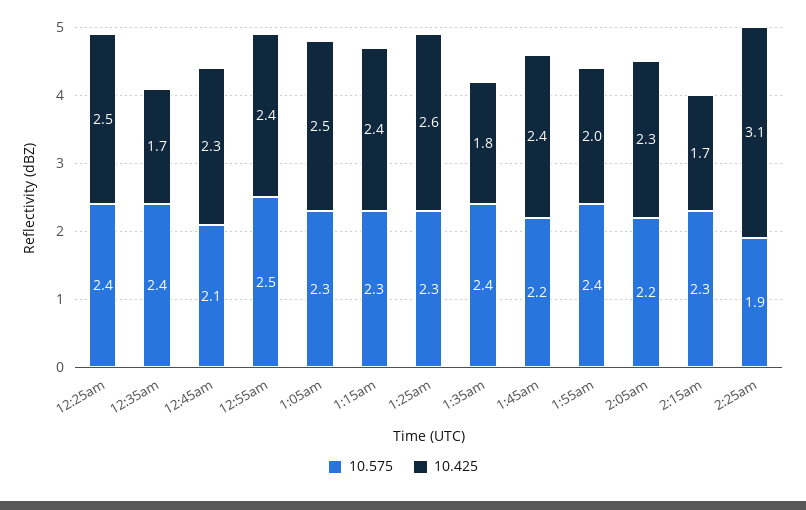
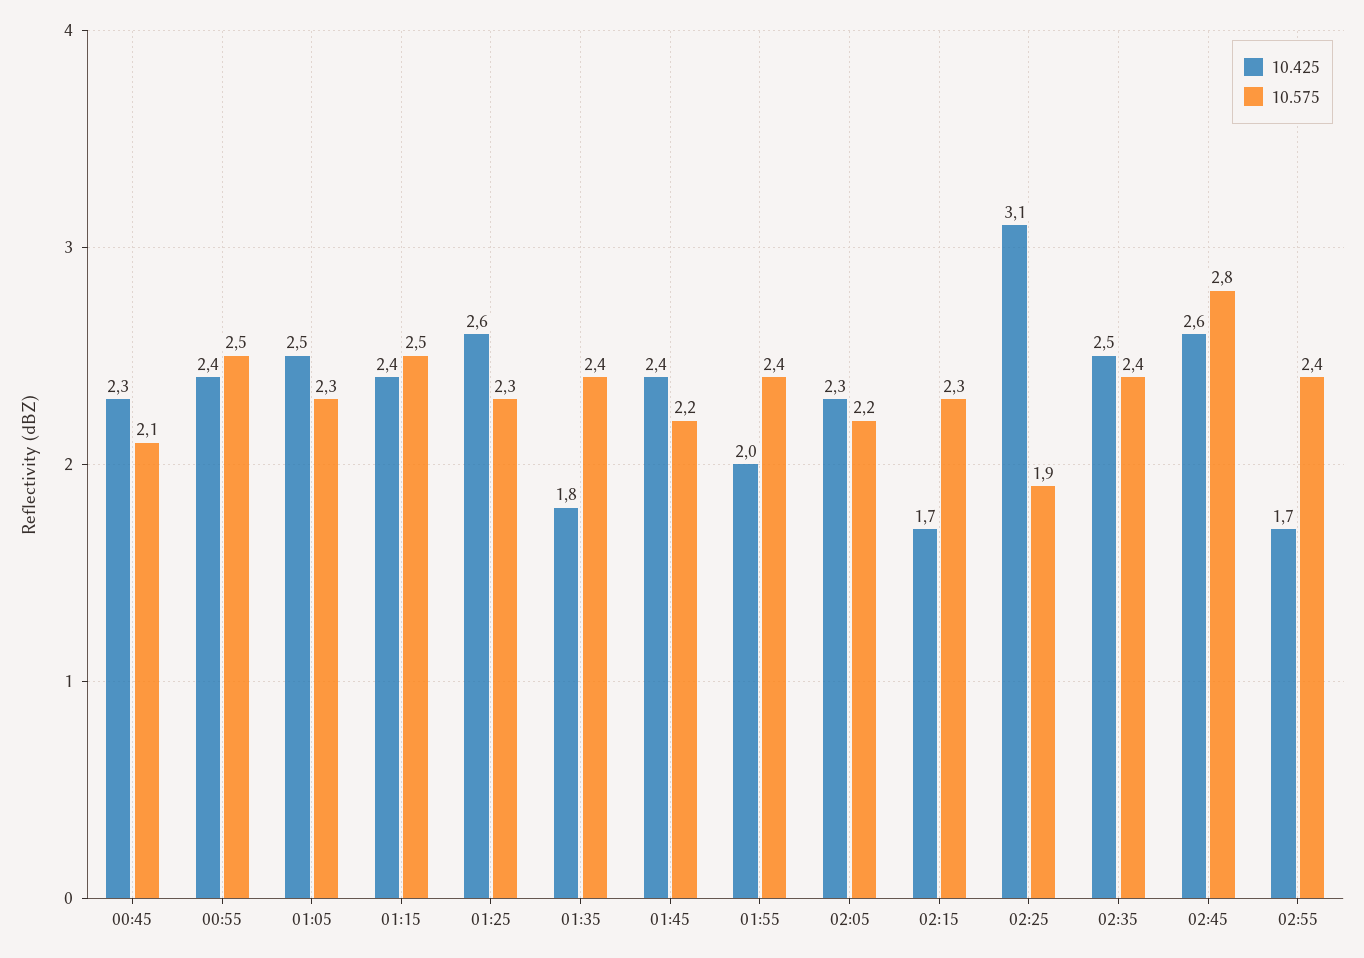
10.575, 12:25am: 2.4 -> none
10.425, 12:25am: 2.5 -> none
10.575, 12:35am: 2.4 -> none
10.425, 12:35am: 1.7 -> none
10.575, 1:15am: 2.3 -> 2.5
10.425, 02:35: none -> 2.5
10.575, 02:35: none -> 2.4
10.425, 02:45: none -> 2.6
10.575, 02:45: none -> 2.8
10.425, 02:55: none -> 1.7
10.575, 02:55: none -> 2.4

